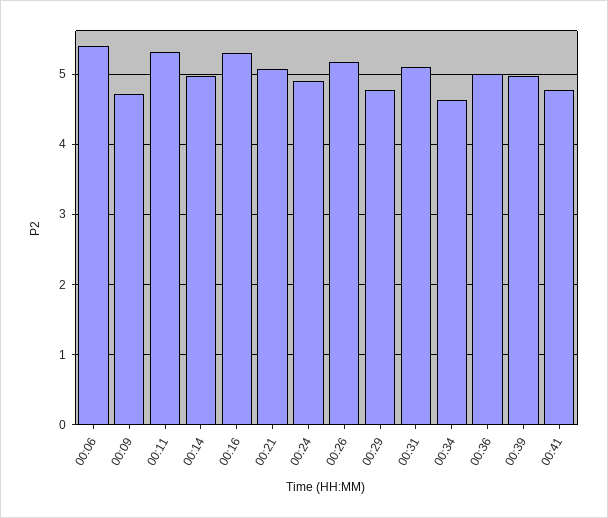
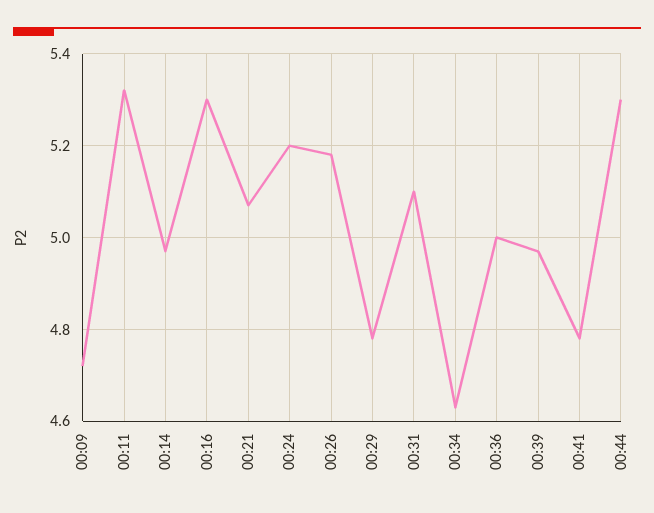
00:06: 5.4 -> none
00:24: 4.9 -> 5.2
00:44: none -> 5.3

